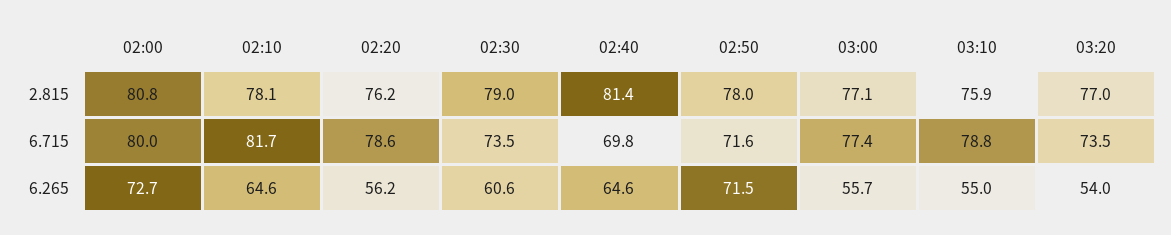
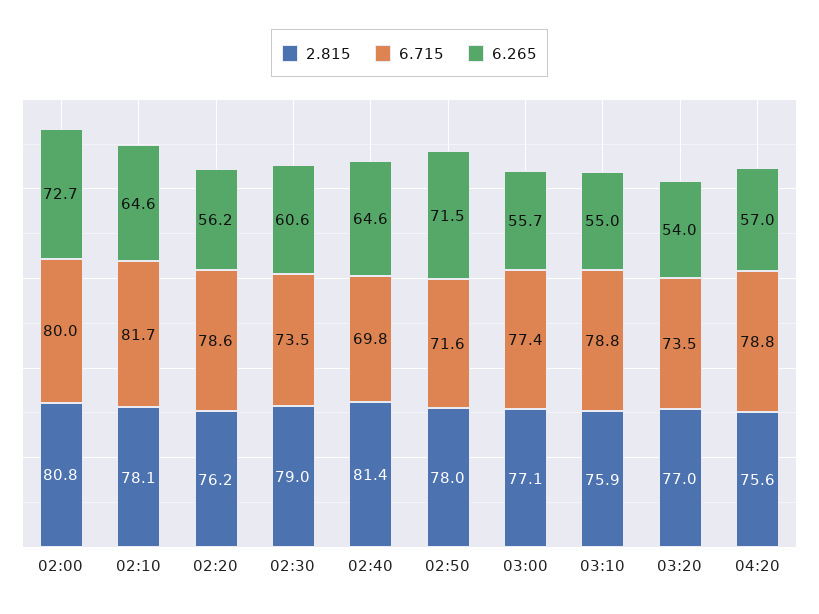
2.815, 04:20: none -> 75.6
6.715, 04:20: none -> 78.8
6.265, 04:20: none -> 57

